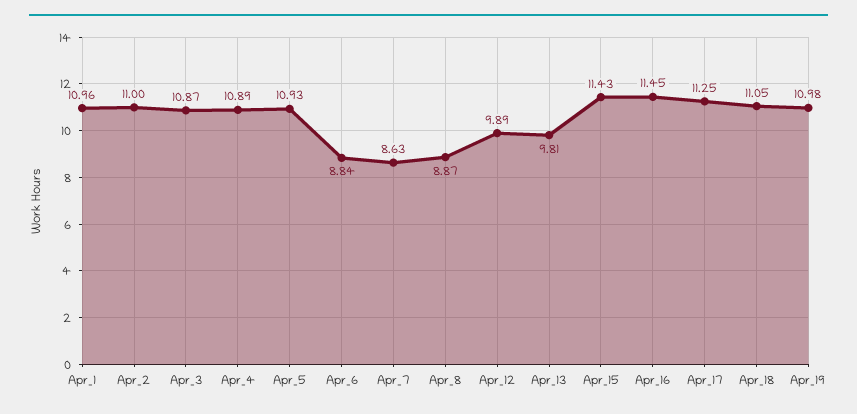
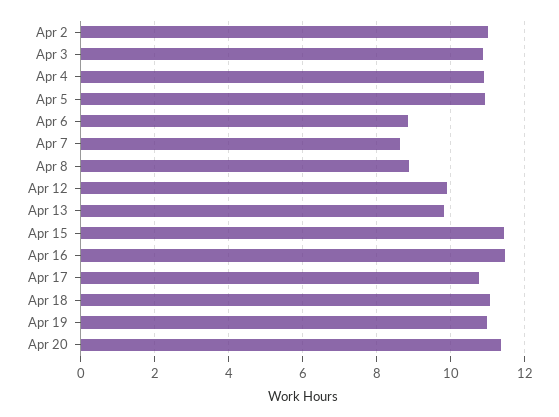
Apr_1: 10.96 -> none
Apr_17: 11.25 -> 10.8
Apr 20: none -> 11.4

